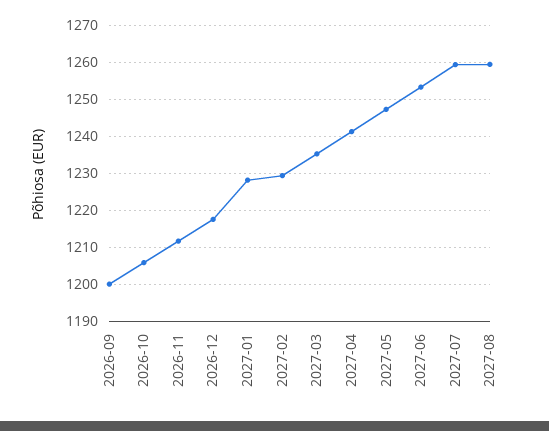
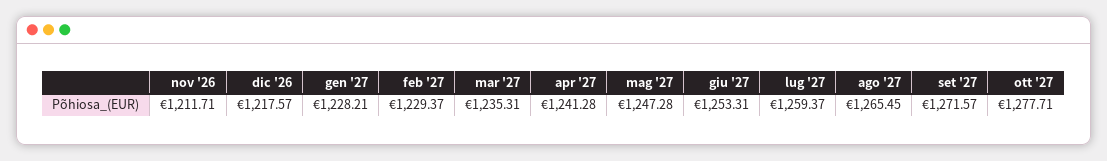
2026-09: 1200 -> none
2026-10: 1206 -> none
2027-08: 1260 -> 1265.45
set '27: none -> 1271.57
ott '27: none -> 1277.71

